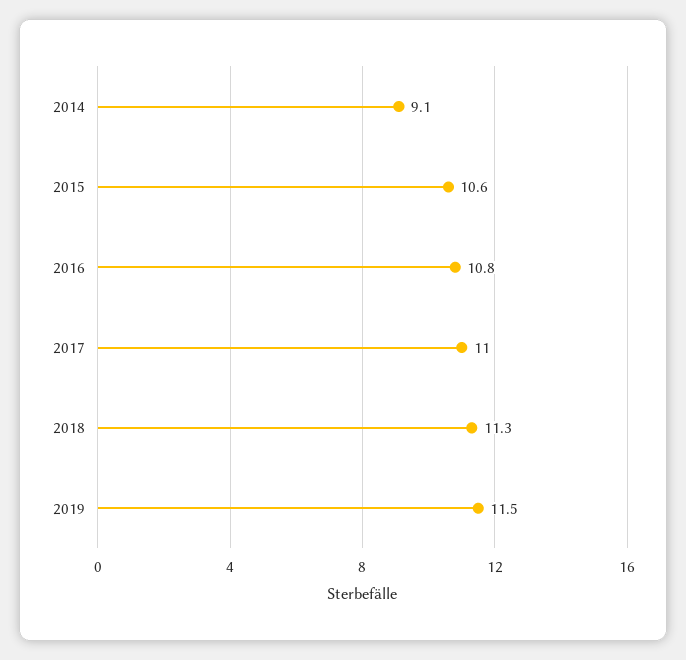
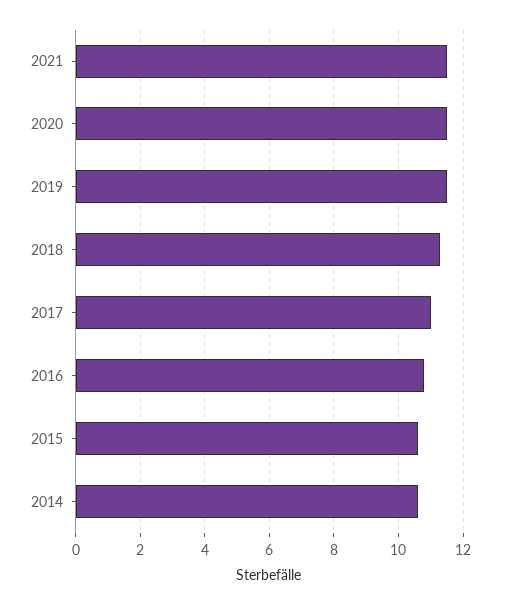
2014: 9.1 -> 10.5
2021: none -> 11.5
2020: none -> 11.5

